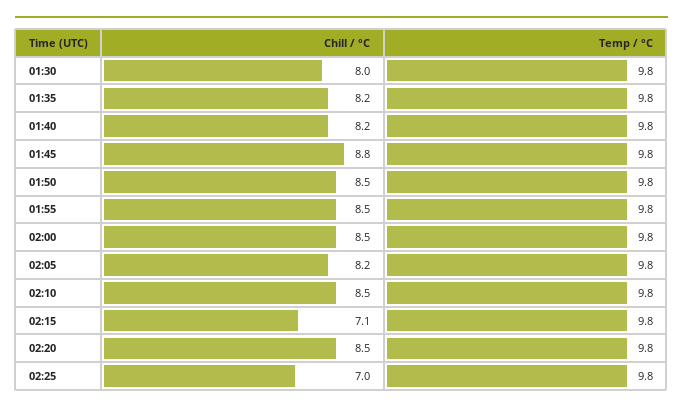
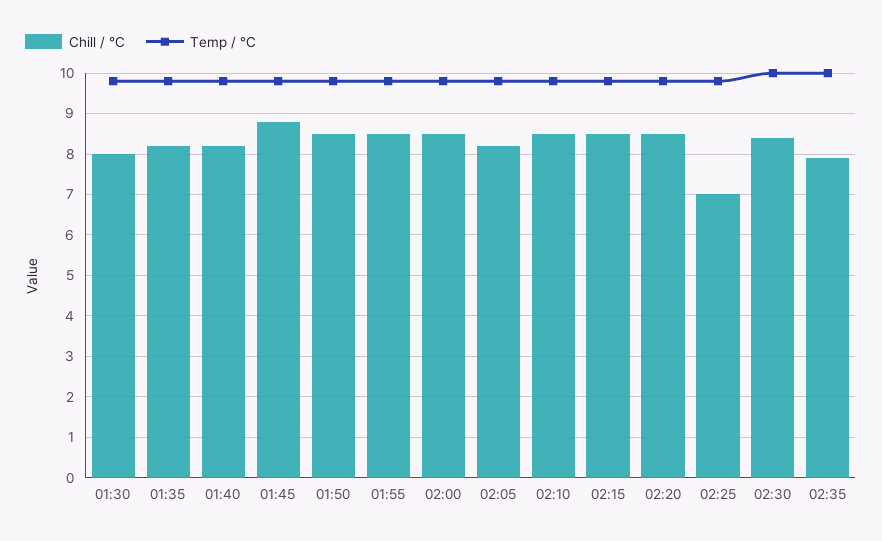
Chill / °C, 02:15: 7.1 -> 8.5
Chill / °C, 02:30: none -> 8.5
Temp / °C, 02:30: none -> 10
Chill / °C, 02:35: none -> 8
Temp / °C, 02:35: none -> 10

